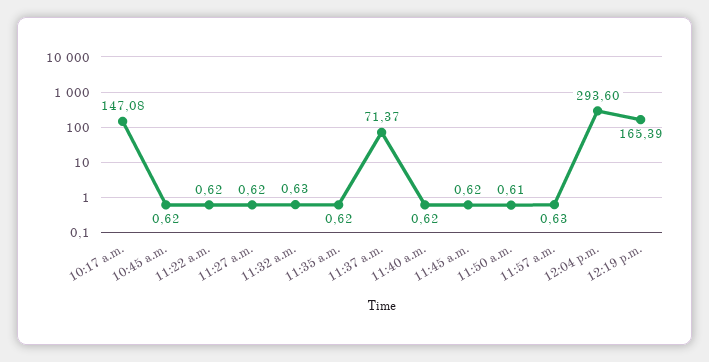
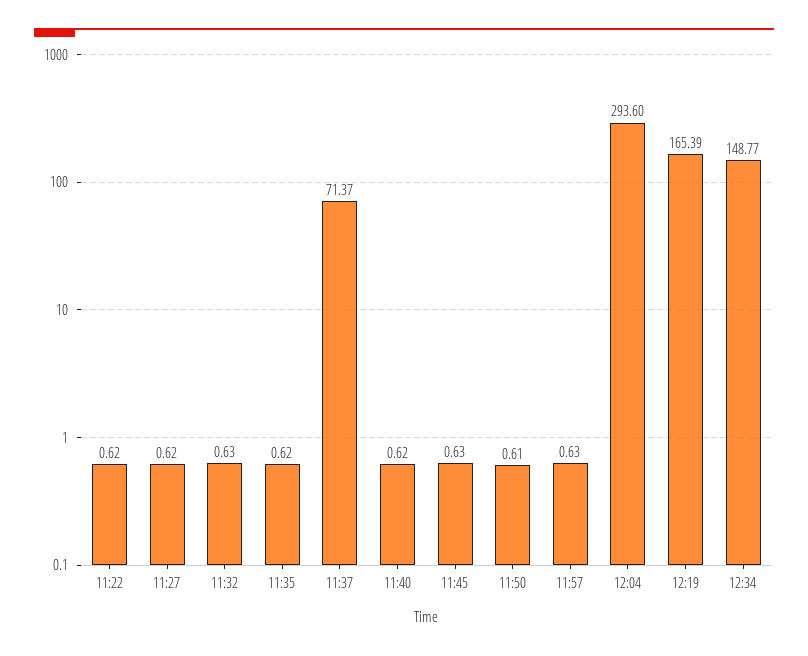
10:17 a.m.: 147.08 -> none
10:45 a.m.: 0.62 -> none
11:45 a.m.: 0.62 -> 0.63
12:34: none -> 148.77

